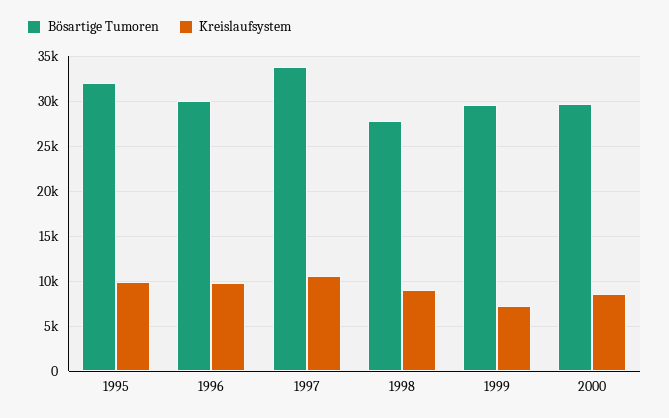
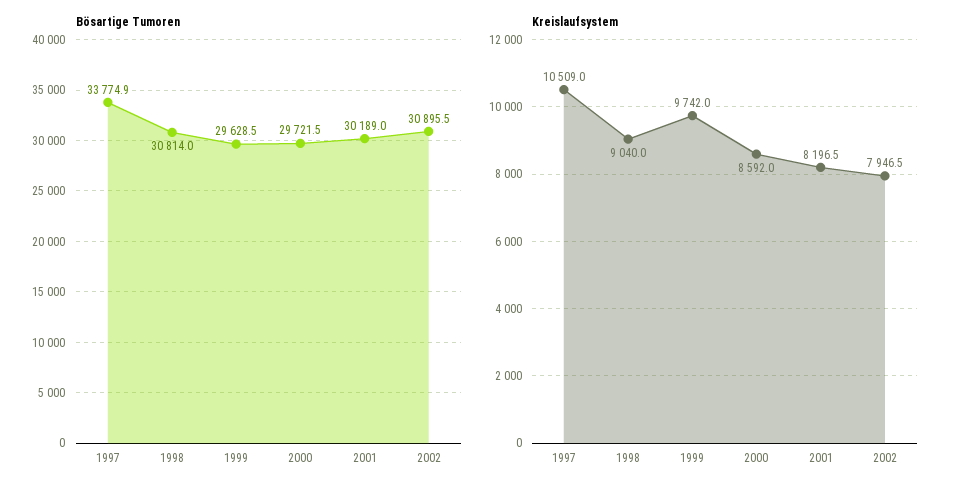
Bösartige Tumoren, 1995: 32000 -> none
Kreislaufsystem, 1995: 10000 -> none
Bösartige Tumoren, 1996: 30000 -> none
Kreislaufsystem, 1996: 10000 -> none
Bösartige Tumoren, 1998: 28000 -> 30814
Kreislaufsystem, 1999: 7000 -> 9742
Bösartige Tumoren, 2001: none -> 30189
Bösartige Tumoren, 2002: none -> 30895.5
Kreislaufsystem, 2001: none -> 8196.5
Kreislaufsystem, 2002: none -> 7946.5

